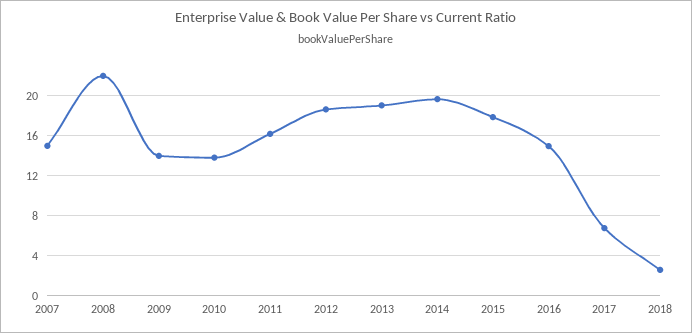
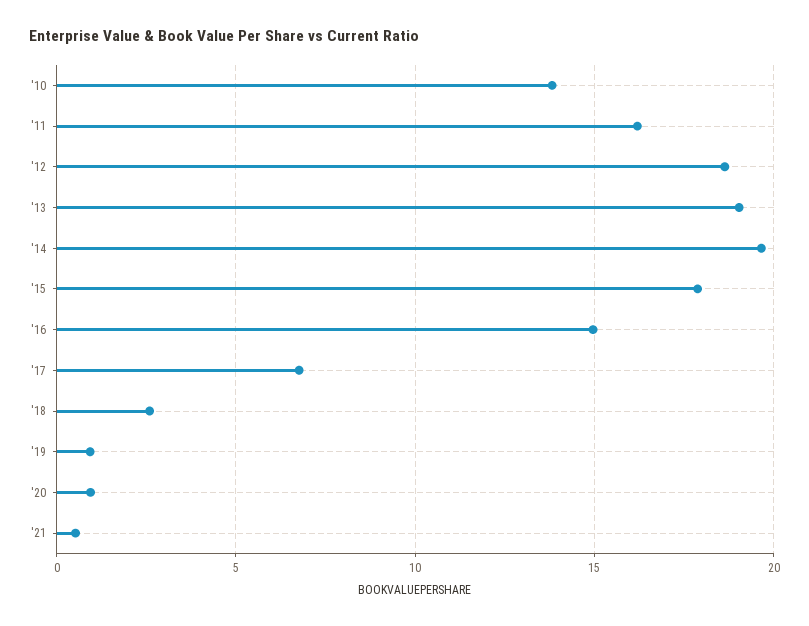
2007: 15 -> none
2008: 22 -> none
2009: 14 -> none
'19: none -> 1
'20: none -> 1
'21: none -> 0.5

